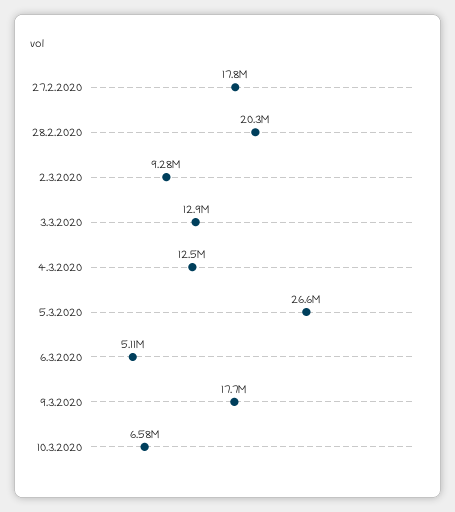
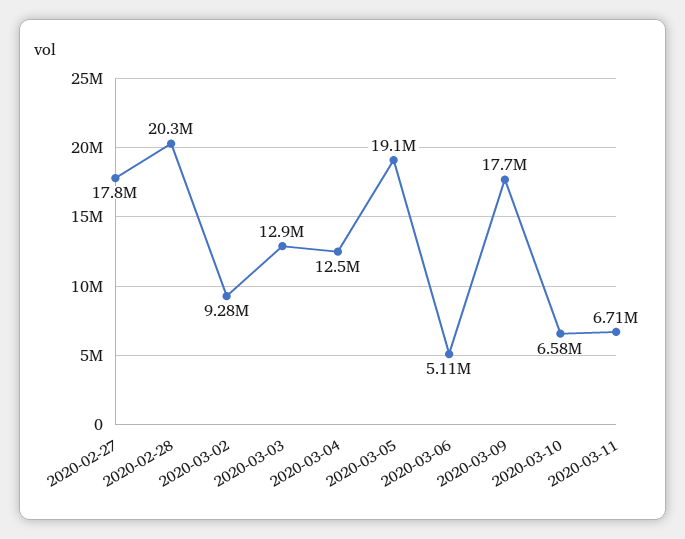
5.3.2020: 26600000 -> 19100000
2020-03-11: none -> 6710000

